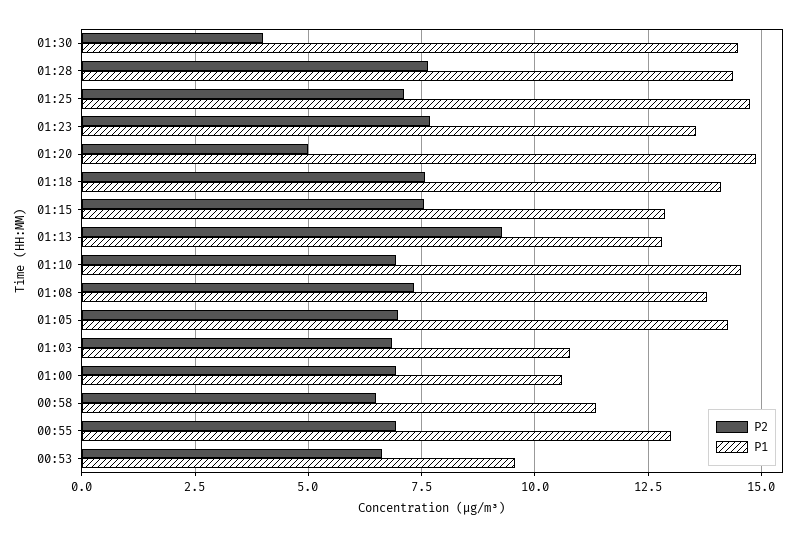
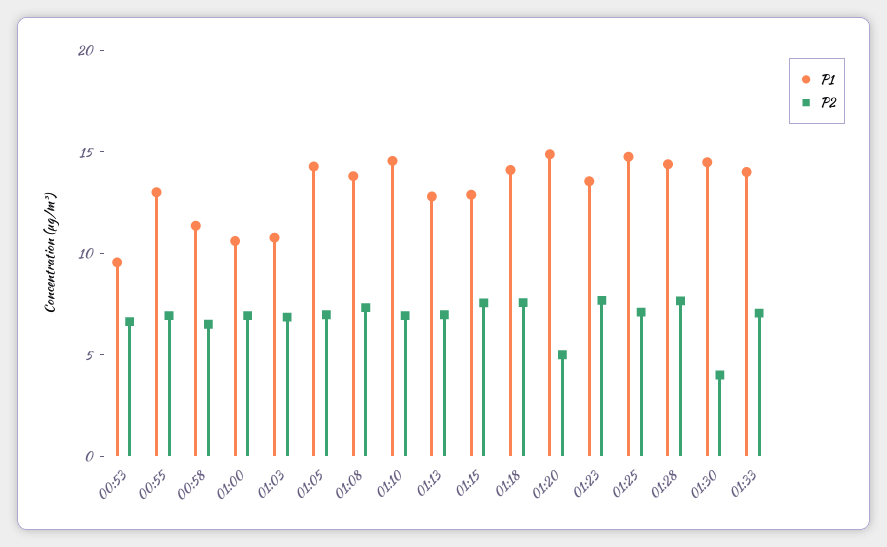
P2, 01:13: 9.25 -> 7
P1, 01:33: none -> 14
P2, 01:33: none -> 7

